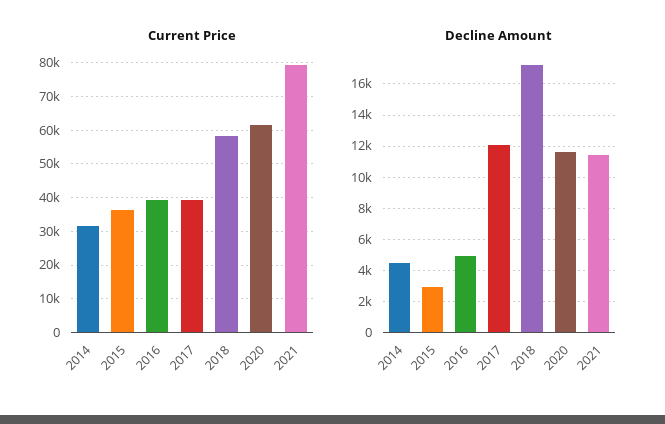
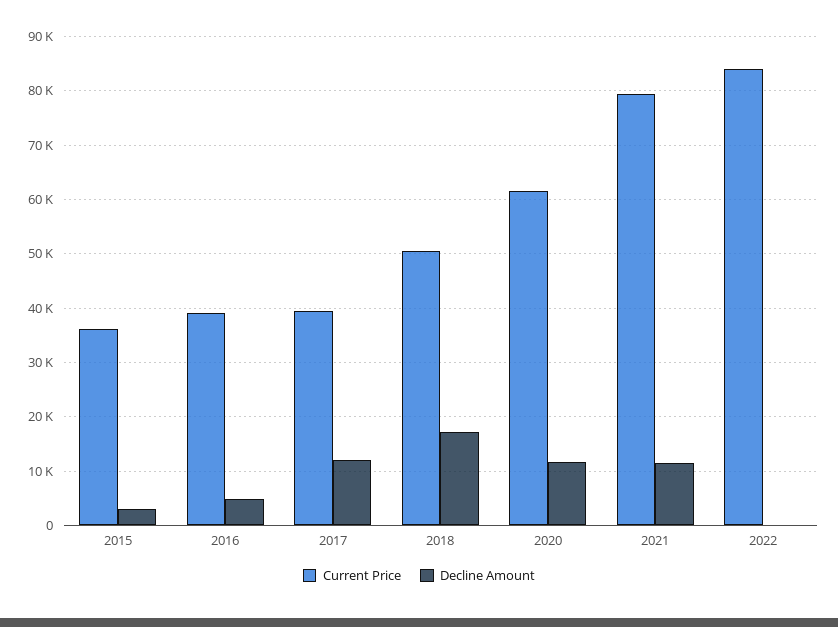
Current Price, 2014: 32000 -> none
Current Price, 2018: 58000 -> 50000
Decline Amount, 2014: 4500 -> none
Current Price, 2022: none -> 84000
Decline Amount, 2022: none -> 0

